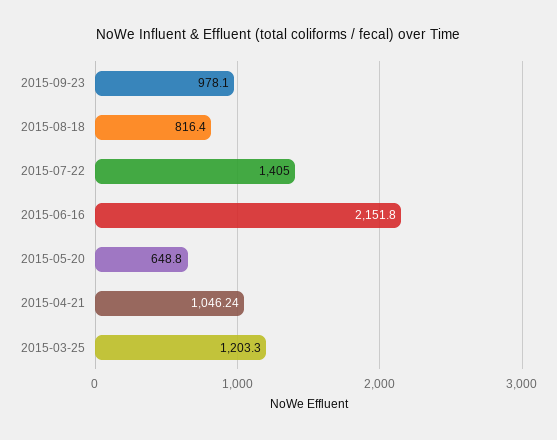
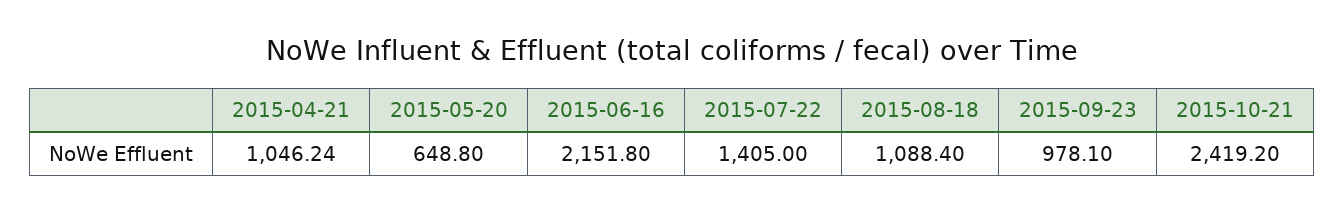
2015-08-18: 816.4 -> 1088.4
2015-03-25: 1203.3 -> none
2015-10-21: none -> 2419.2

